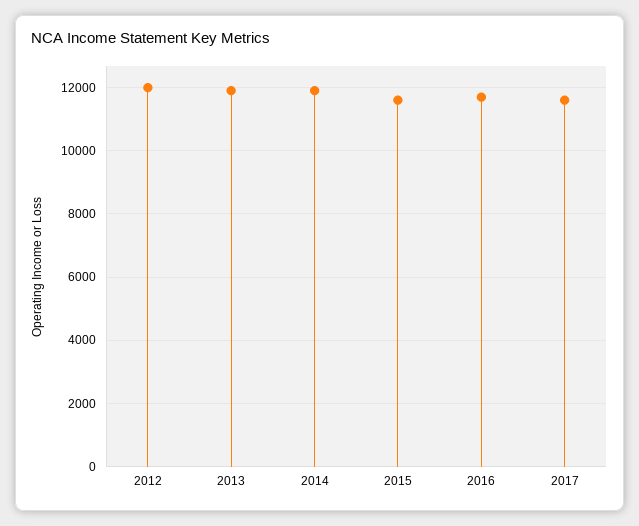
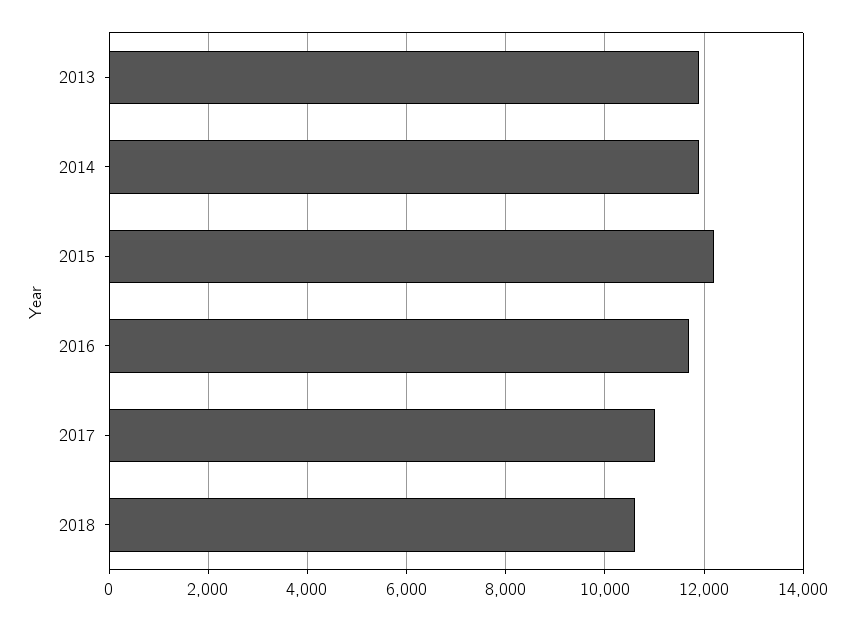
2012: 12000 -> none
2015: 11600 -> 12200
2017: 11600 -> 11000
2018: none -> 10600

